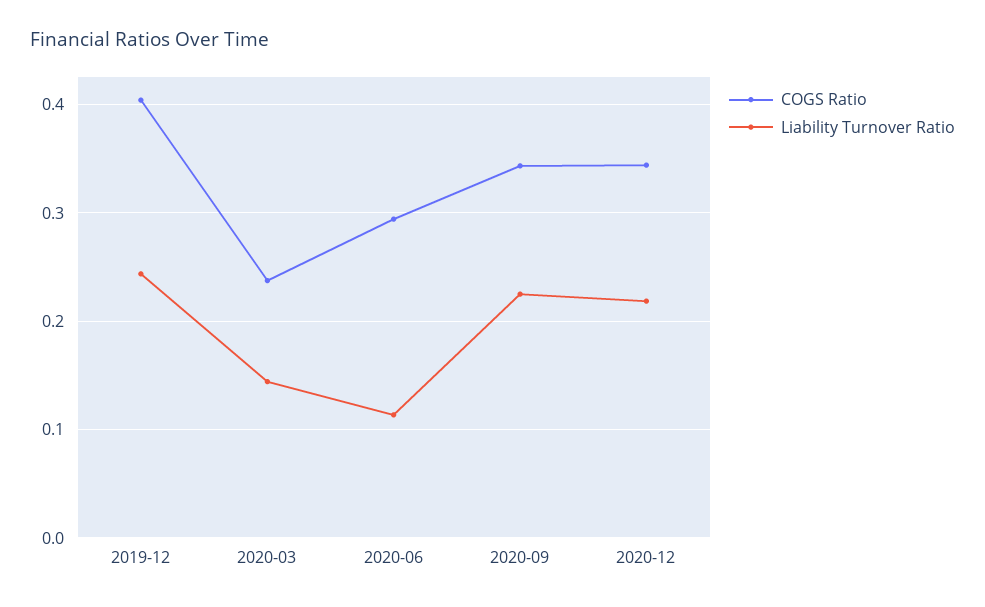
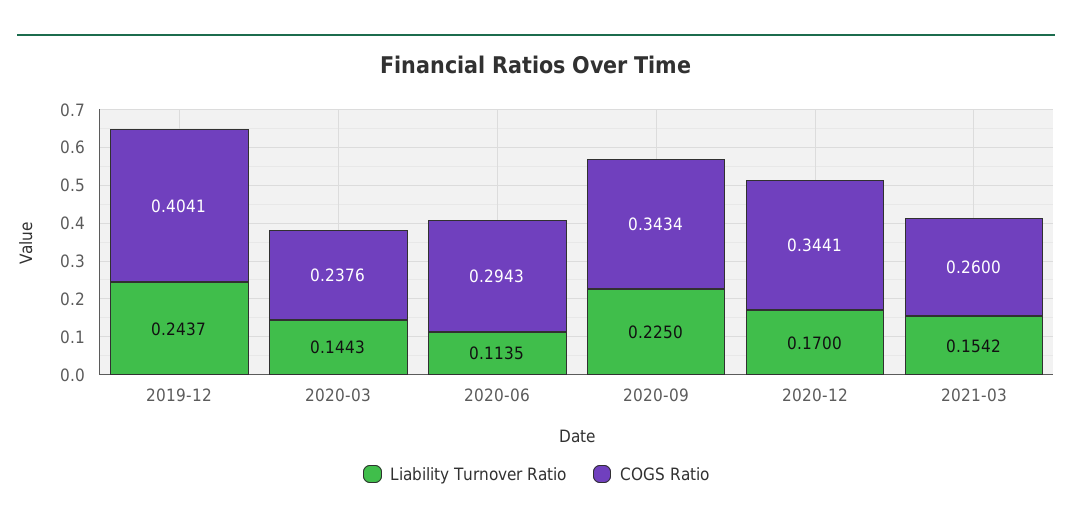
Liability Turnover Ratio, 2020-12: 0.22 -> 0.17
Liability Turnover Ratio, 2021-03: none -> 0.1542
COGS Ratio, 2021-03: none -> 0.26

